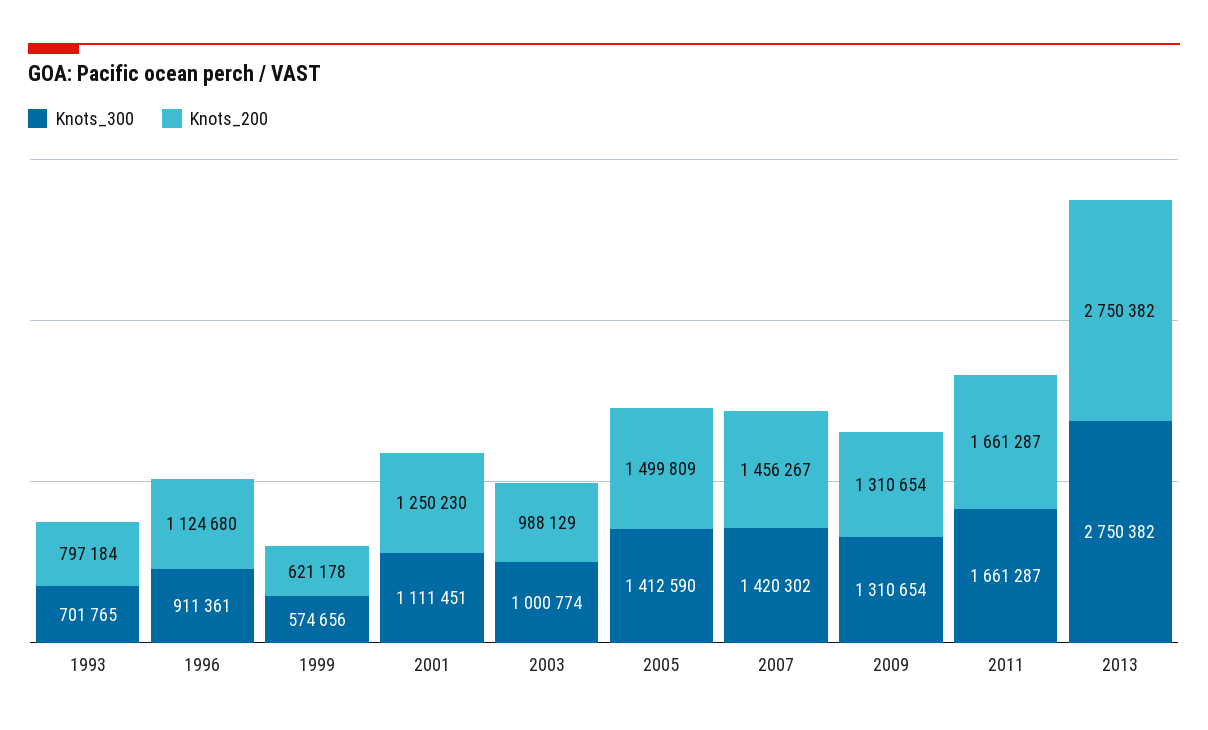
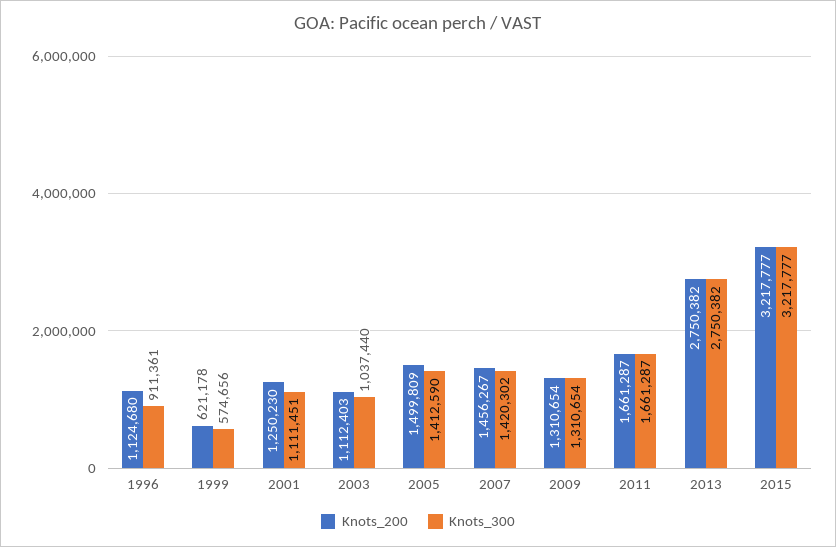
Knots_300, 1993: 701765 -> none
Knots_200, 1993: 797184 -> none
Knots_300, 2003: 1000774 -> 1037440
Knots_200, 2003: 988129 -> 1112403
Knots_200, 2015: none -> 3217777
Knots_300, 2015: none -> 3217777

